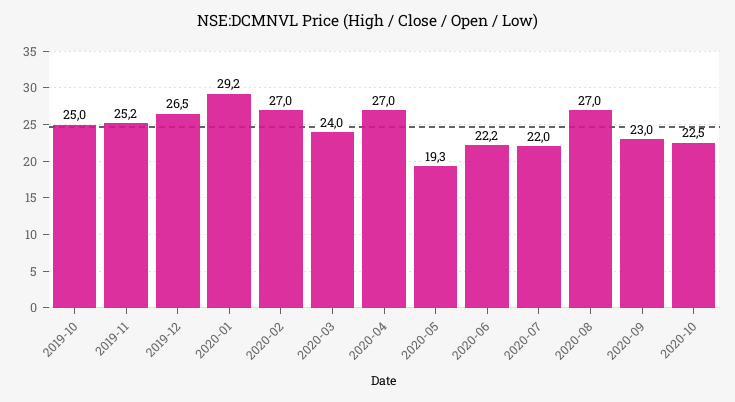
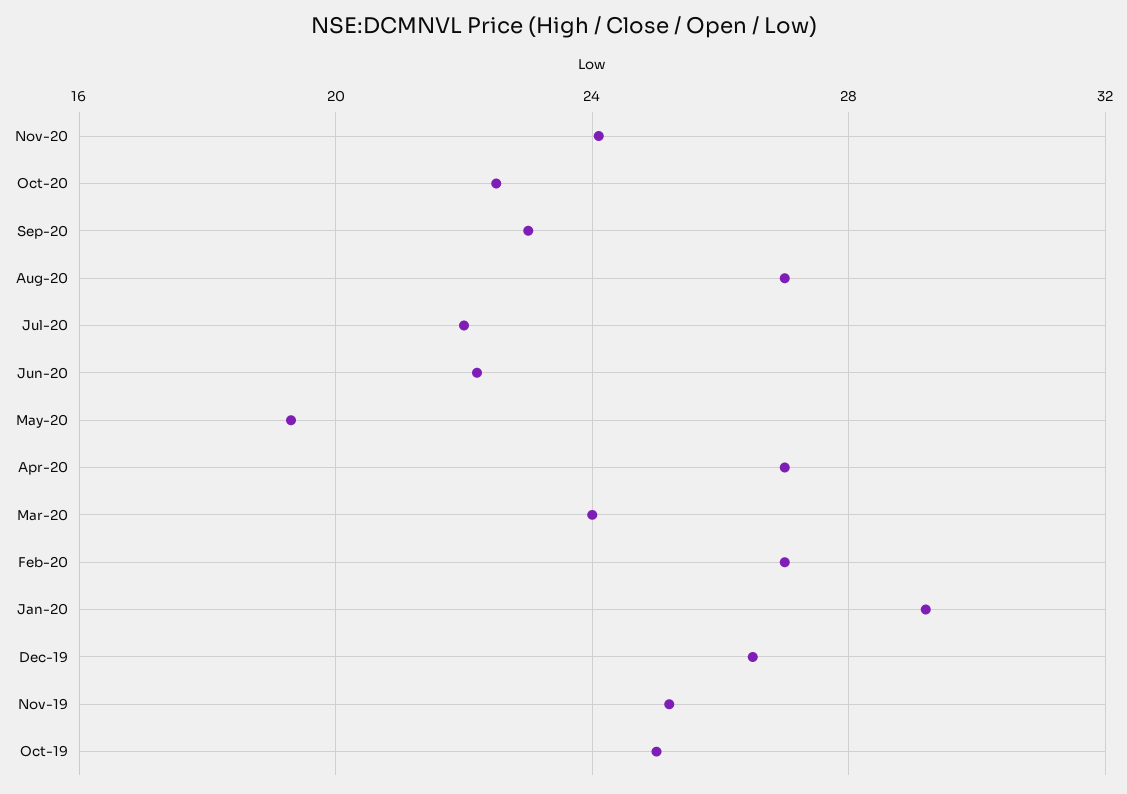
Nov-20: none -> 24

